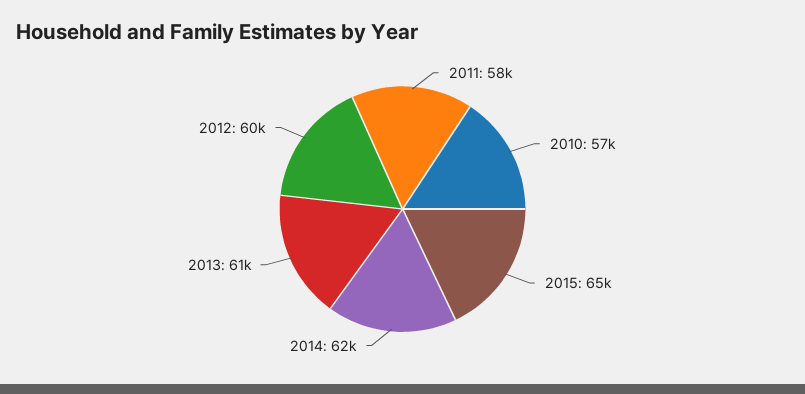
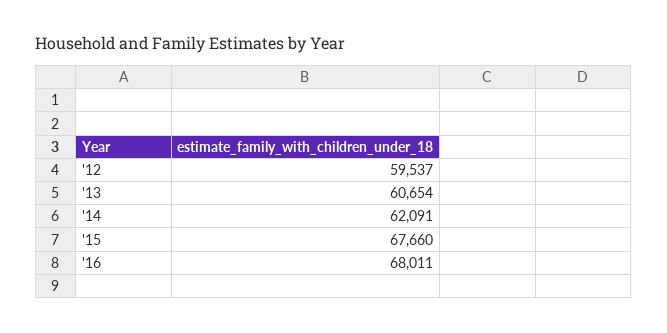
2011: 58000 -> none
2010: 57000 -> none
2015: 65000 -> 67660
'16: none -> 68011

